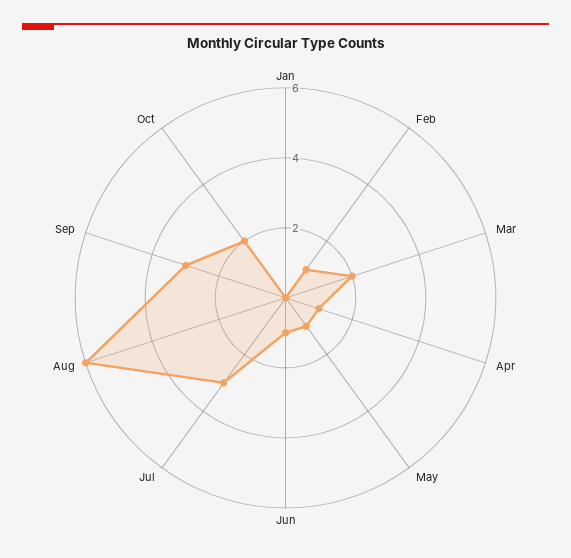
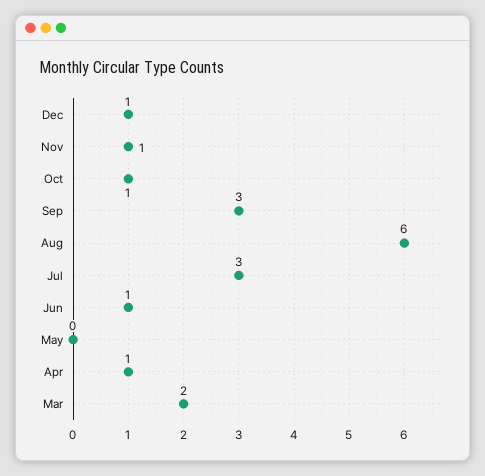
Jan: 0 -> none
Feb: 1 -> none
May: 1 -> 0
Oct: 2 -> 1
Dec: none -> 1
Nov: none -> 1

